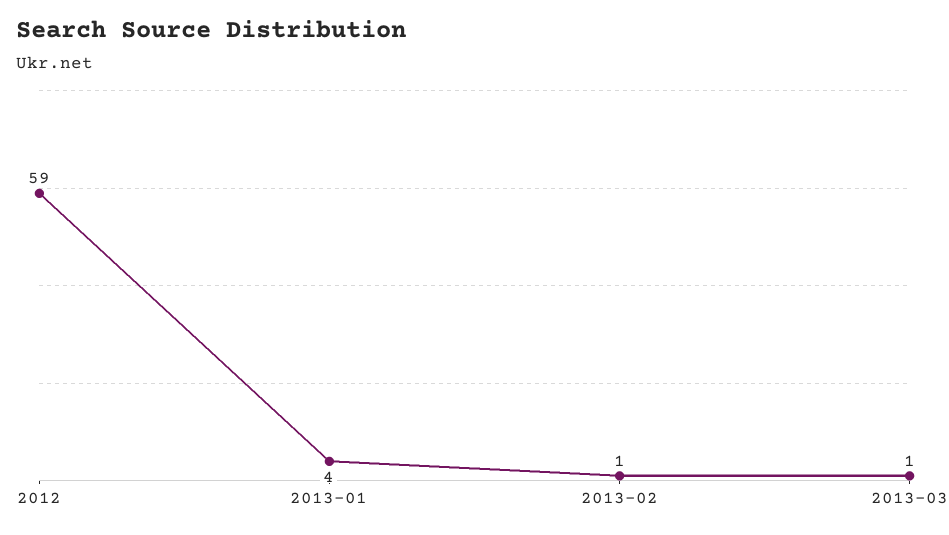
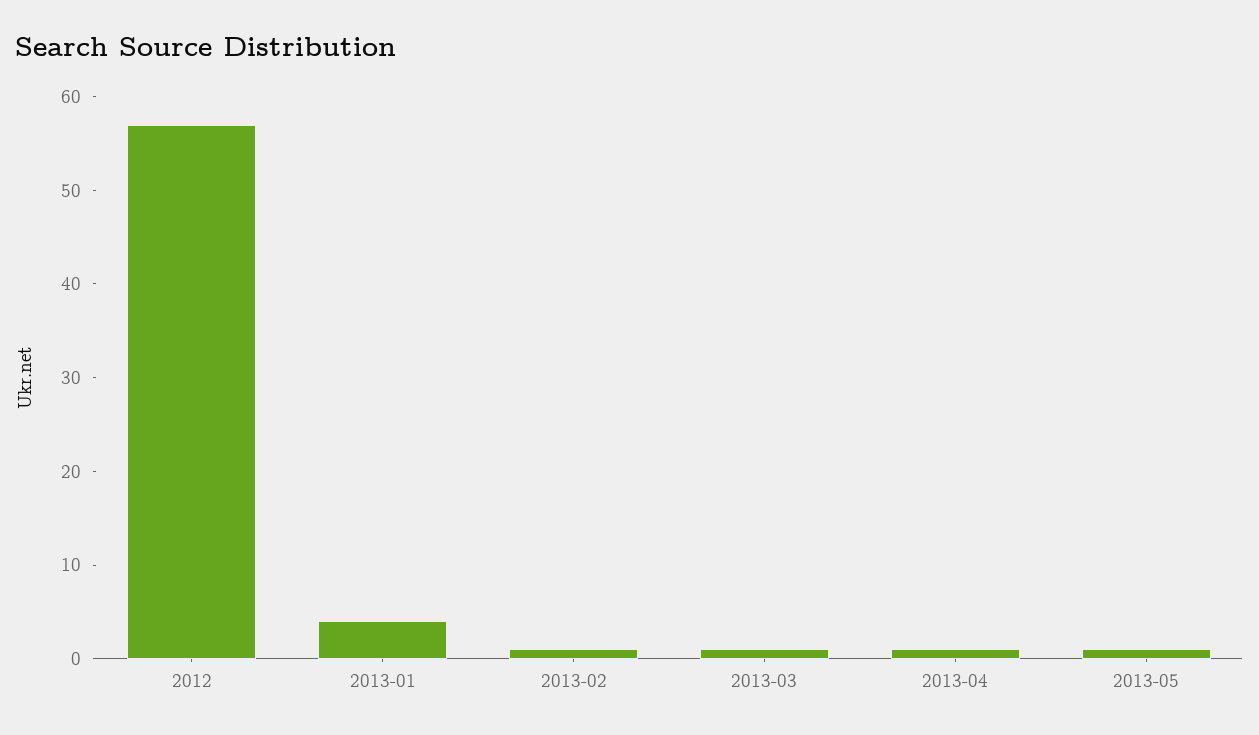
2012: 59 -> 57
2013-04: none -> 1
2013-05: none -> 1

